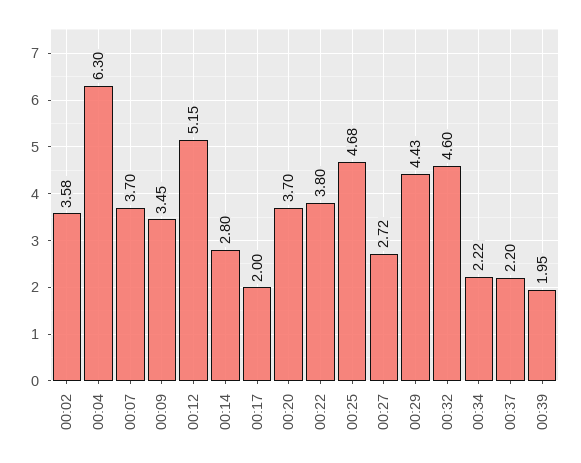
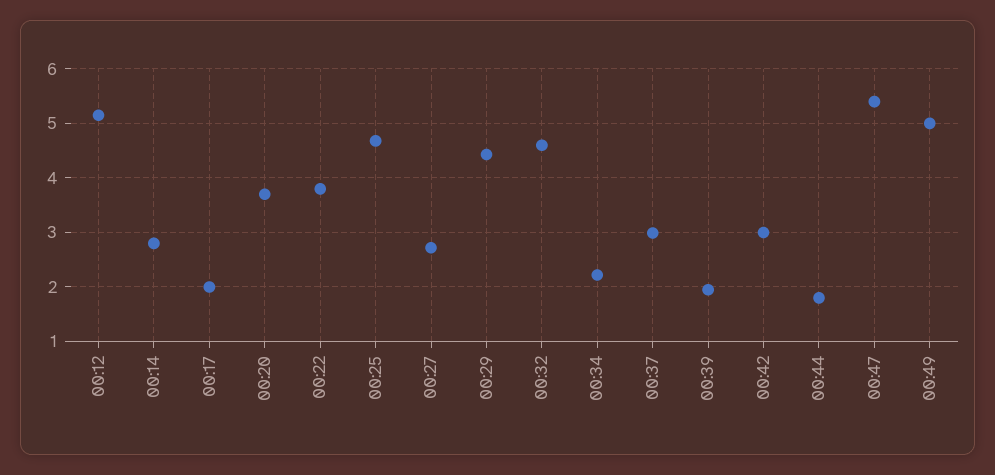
00:02: 3.58 -> none
00:04: 6.3 -> none
00:07: 3.7 -> none
00:09: 3.45 -> none
00:37: 2.2 -> 3
00:42: none -> 3
00:44: none -> 1.8
00:47: none -> 5.4
00:49: none -> 5

